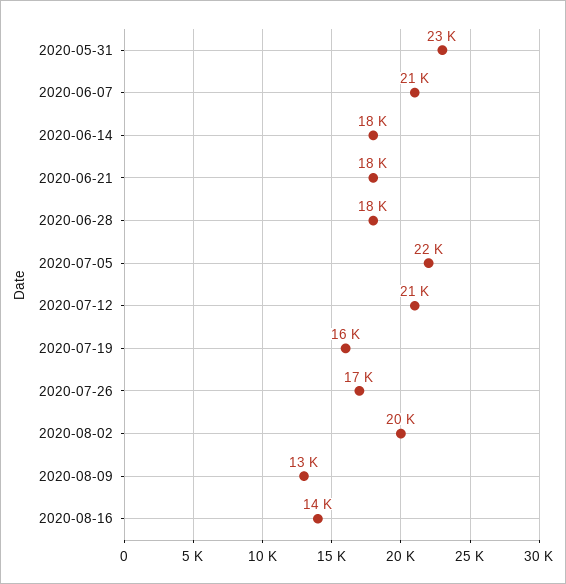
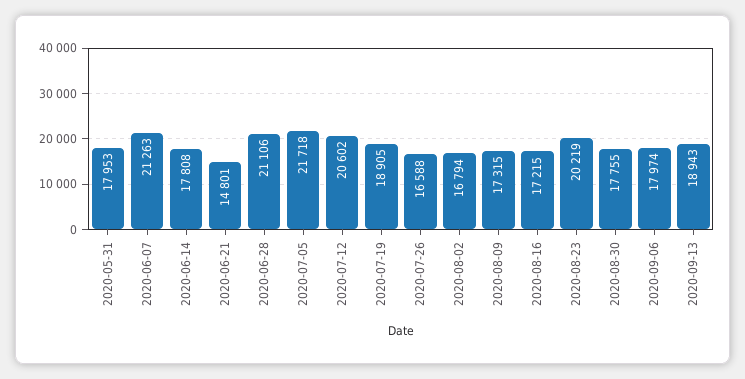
2020-05-31: 23000 -> 17953
2020-06-21: 18000 -> 14801
2020-06-28: 18000 -> 21106
2020-07-19: 16000 -> 18905
2020-08-02: 20000 -> 16794
2020-08-09: 13000 -> 17315
2020-08-16: 14000 -> 17215
2020-08-23: none -> 20219
2020-08-30: none -> 17755
2020-09-06: none -> 17974
2020-09-13: none -> 18943

